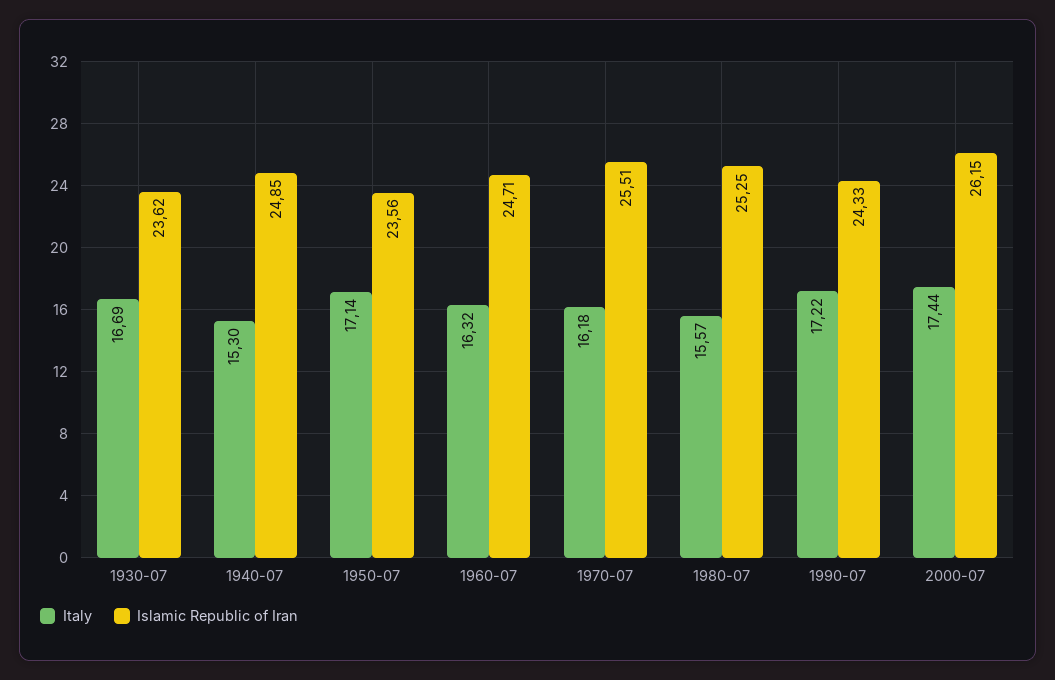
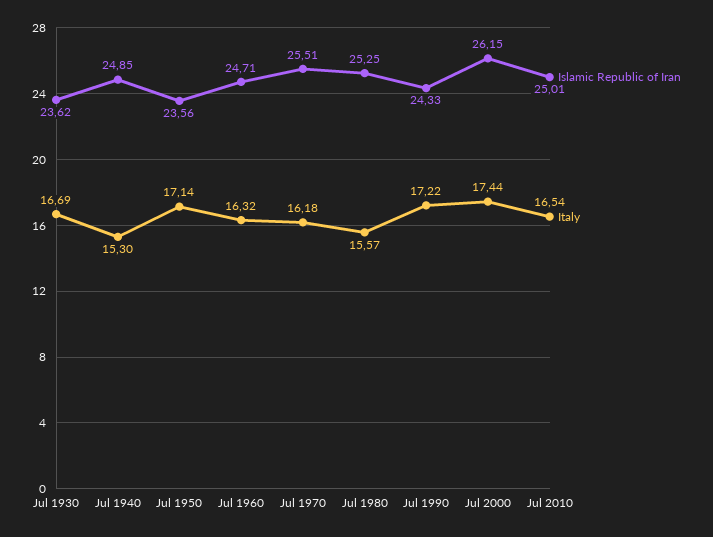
Islamic Republic of Iran, Jul 2010: none -> 25.01
Italy, Jul 2010: none -> 16.54

